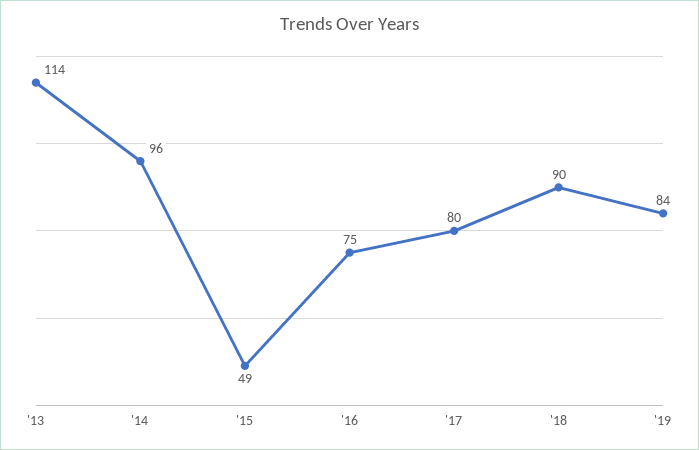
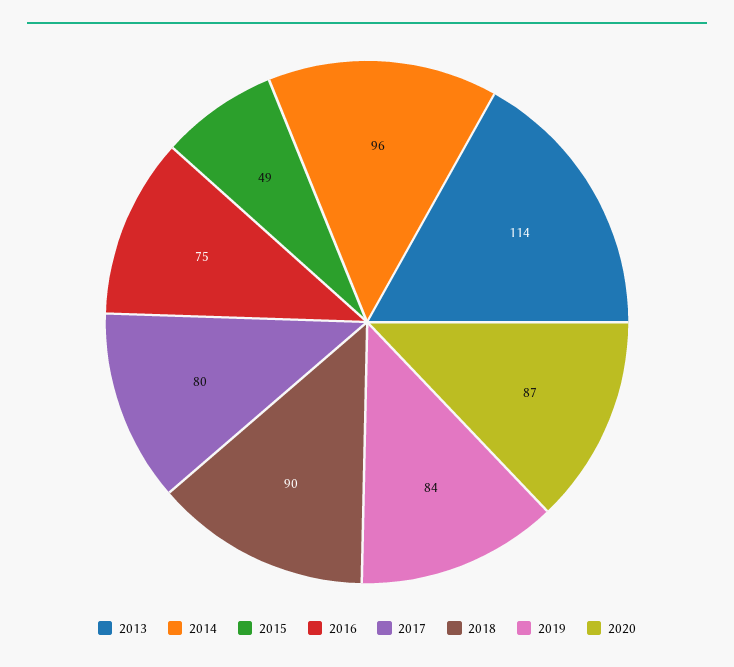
2020: none -> 87

